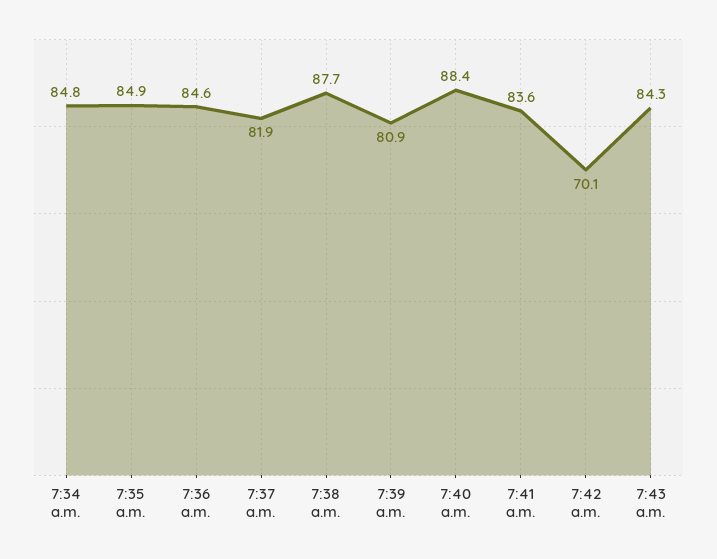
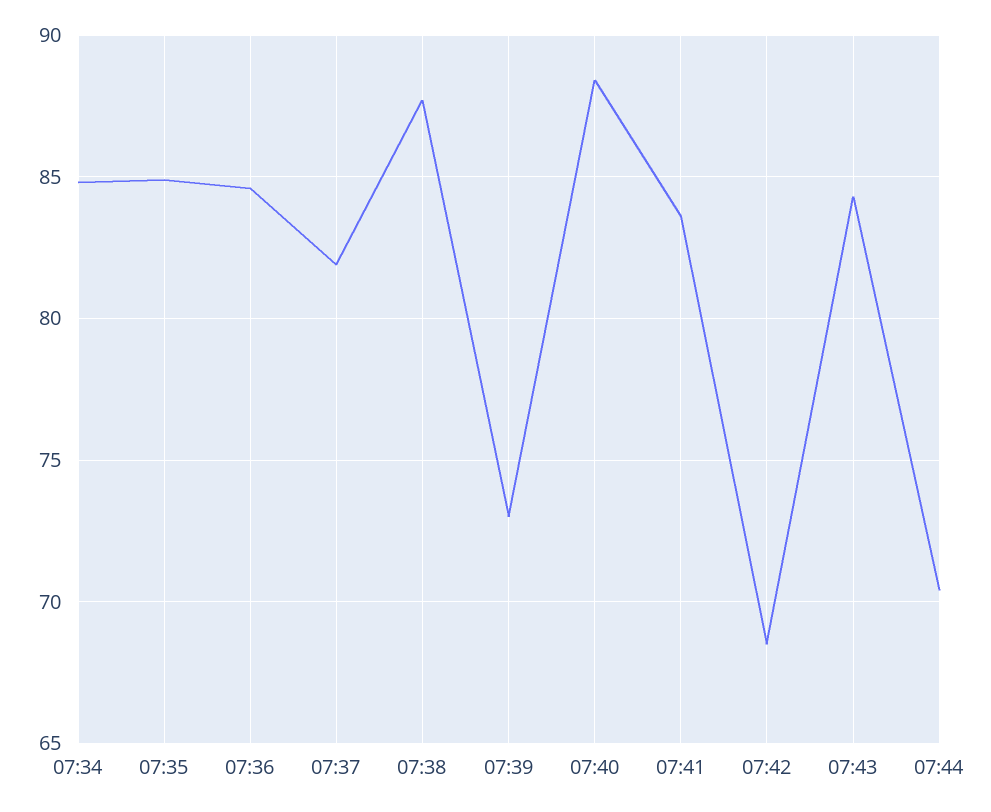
7:39 a.m.: 80.9 -> 73
7:42 a.m.: 70.1 -> 68.5
07:44: none -> 70.5

